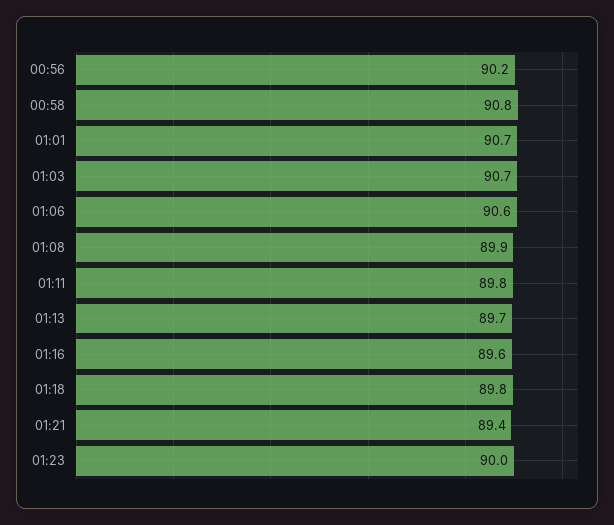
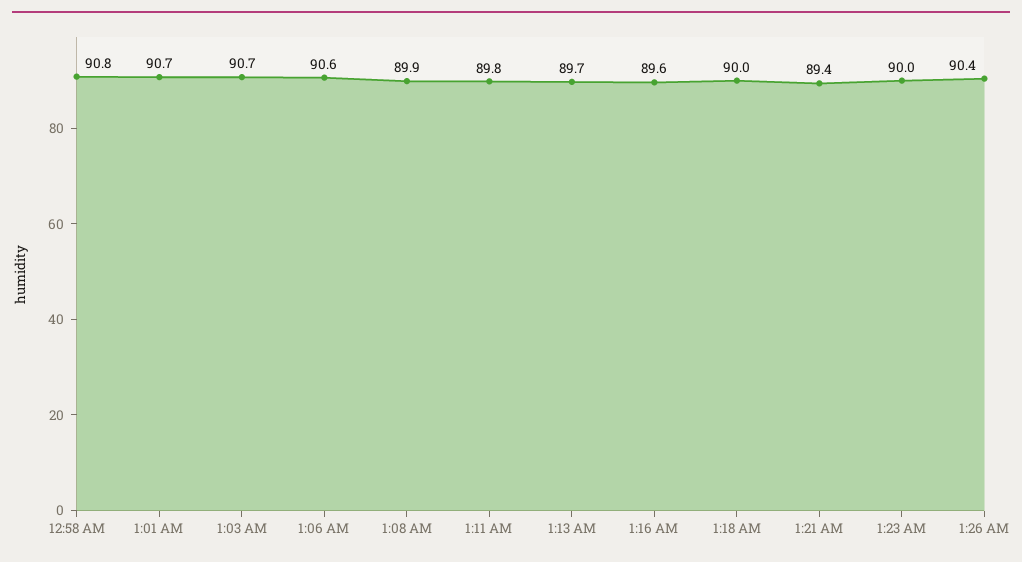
00:56: 90.2 -> none
01:18: 89.8 -> 90
1:26 AM: none -> 90.4

